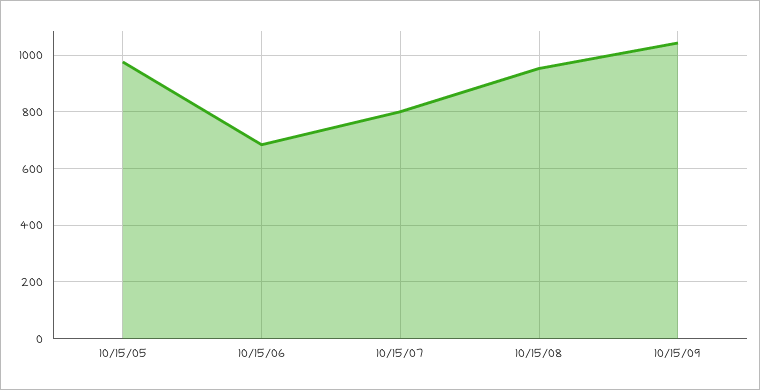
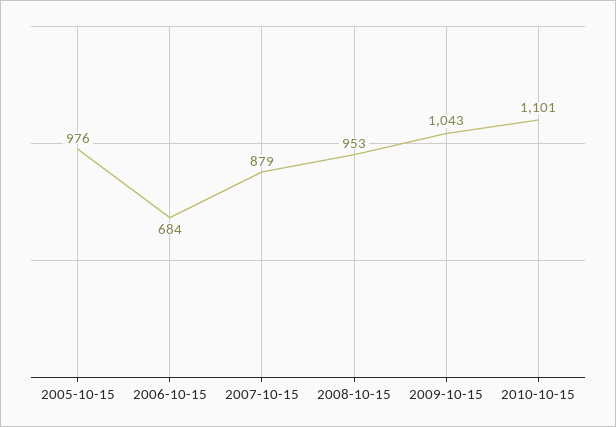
10/15/07: 800 -> 879
2010-10-15: none -> 1101

